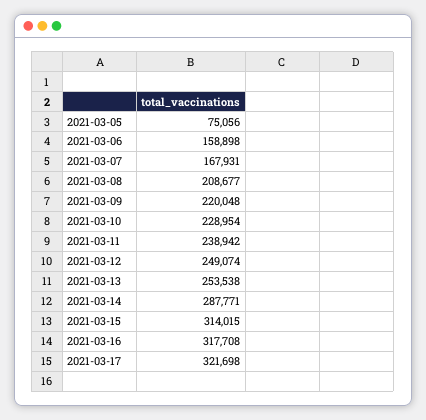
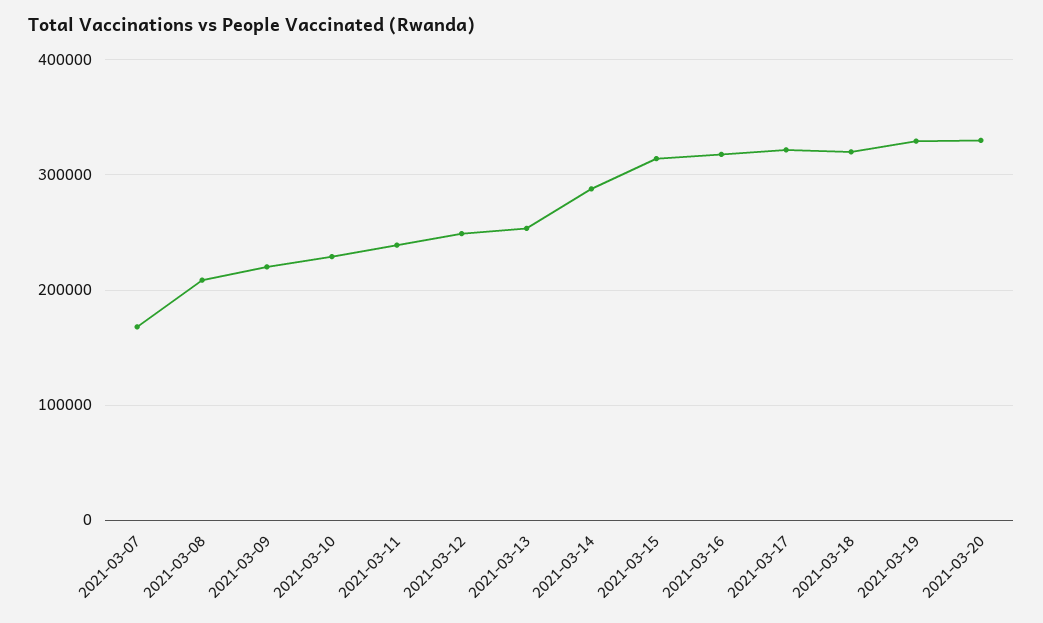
2021-03-05: 75056 -> none
2021-03-06: 158898 -> none
2021-03-18: none -> 320000
2021-03-19: none -> 330000
2021-03-20: none -> 330000

